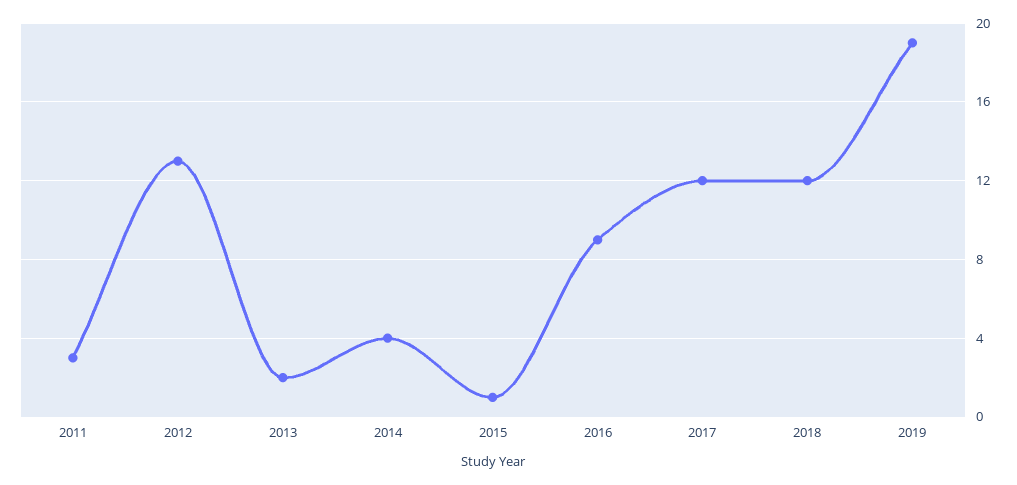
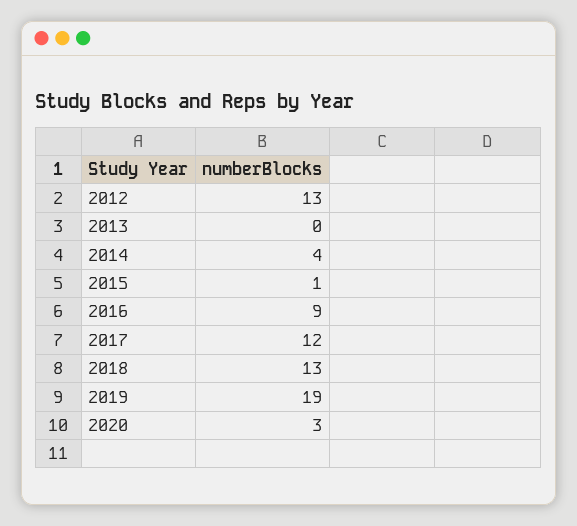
2011: 3 -> none
2013: 2 -> 0
2018: 12 -> 13
2020: none -> 3

